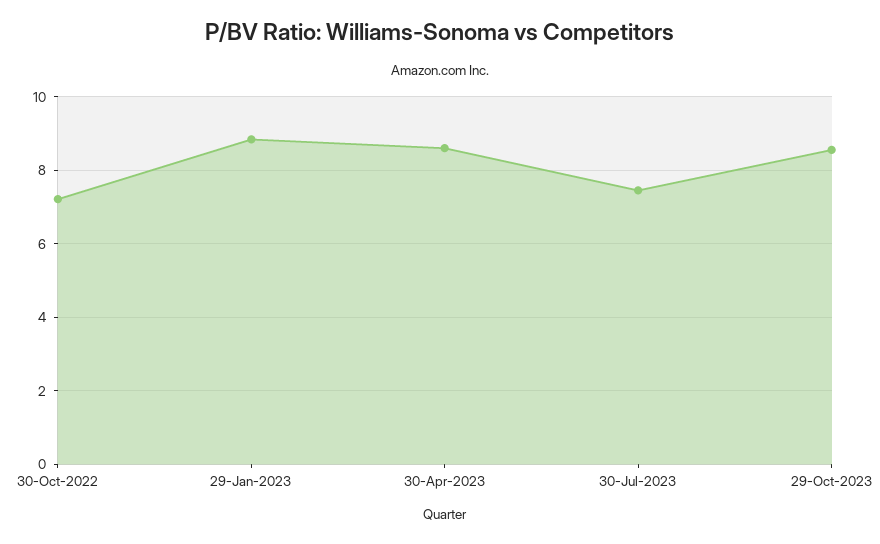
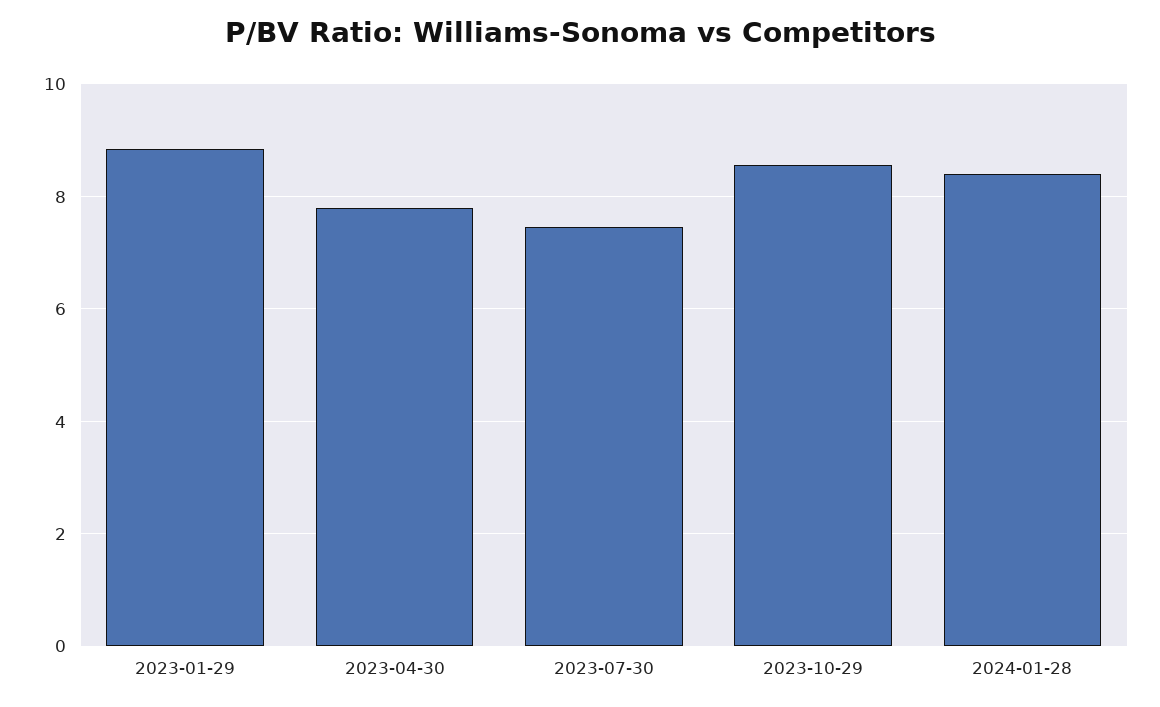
30-Oct-2022: 7.2 -> none
30-Apr-2023: 8.6 -> 7.8
2024-01-28: none -> 8.4

